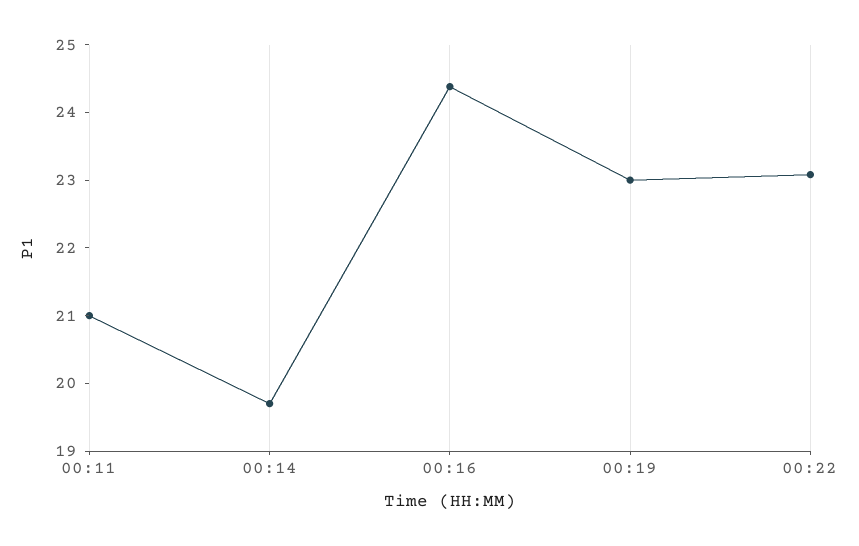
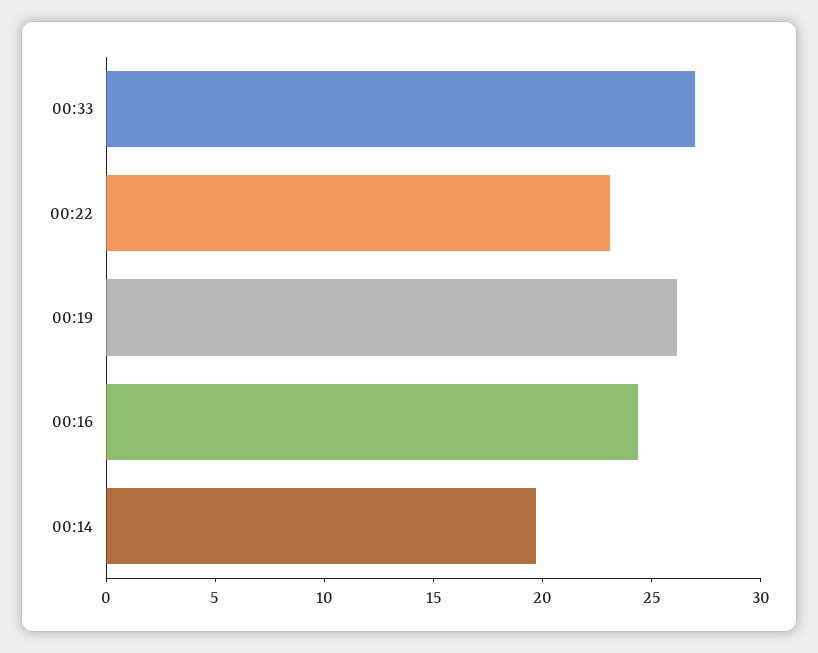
00:11: 21 -> none
00:19: 23 -> 26
00:33: none -> 27

